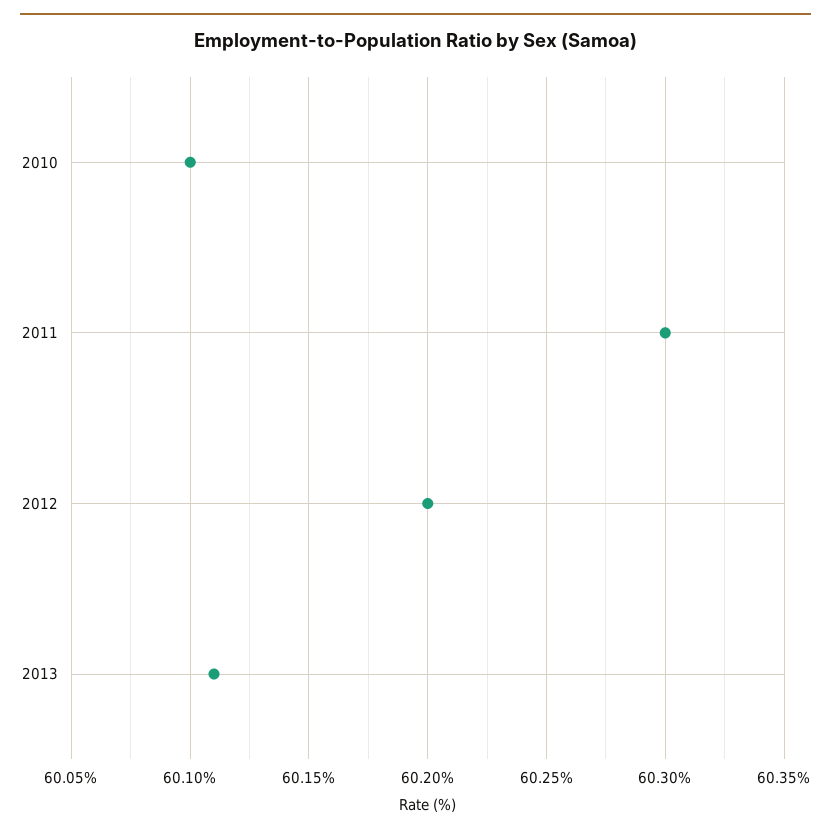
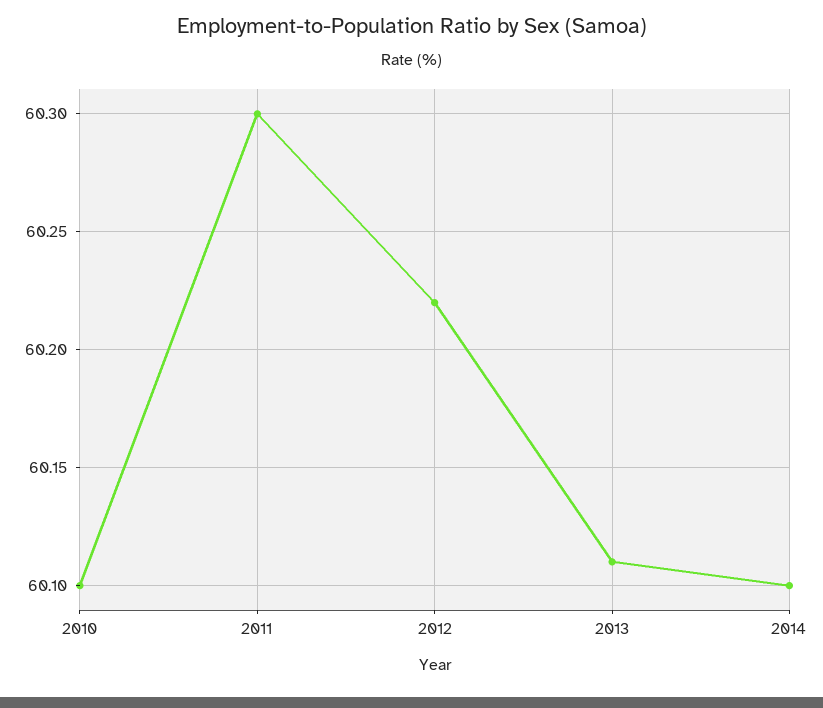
2012: 60.2 -> 60.22
2014: none -> 60.1

